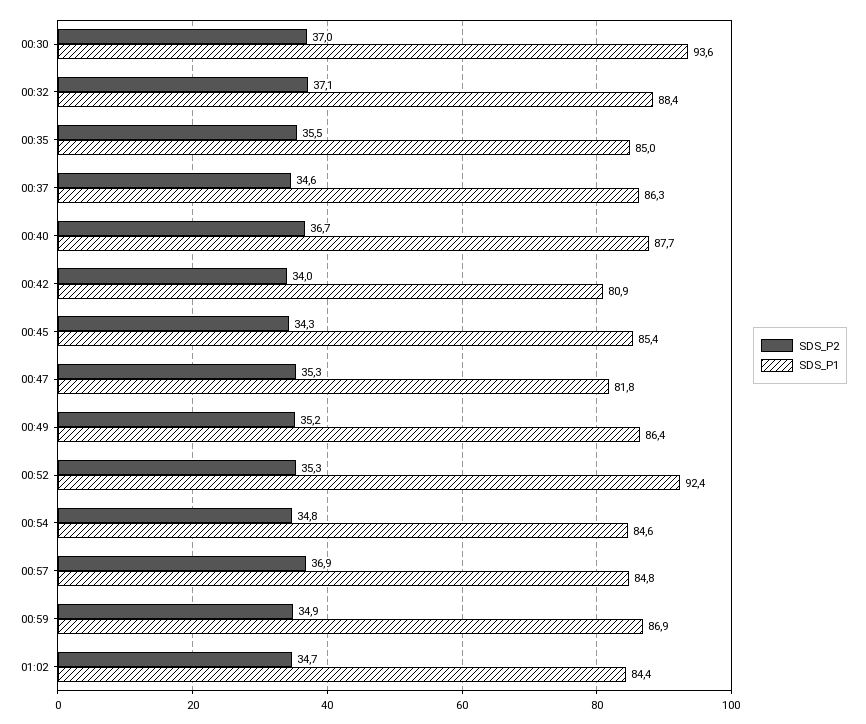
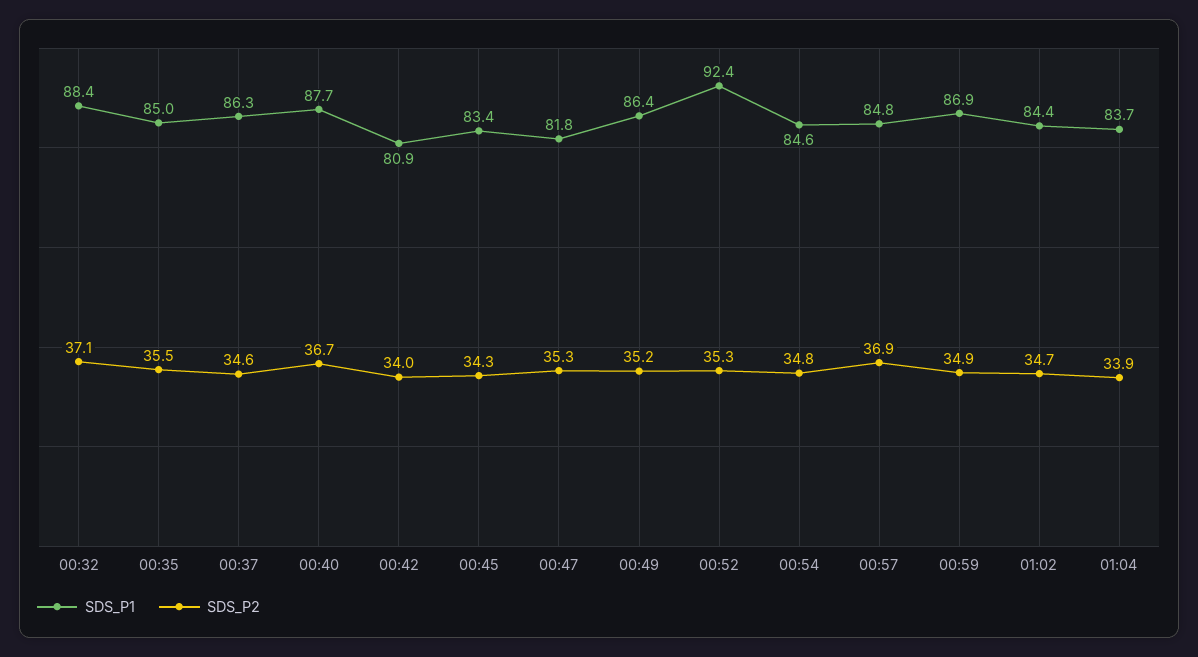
SDS_P2, 00:30: 37 -> none
SDS_P1, 00:30: 93.6 -> none
SDS_P1, 00:45: 85.4 -> 83.4
SDS_P1, 01:04: none -> 83.7
SDS_P2, 01:04: none -> 33.9

